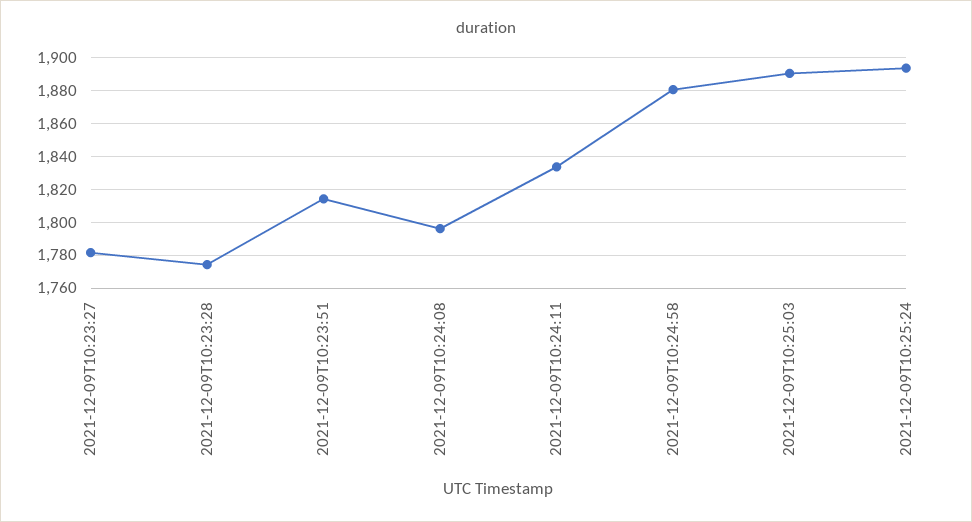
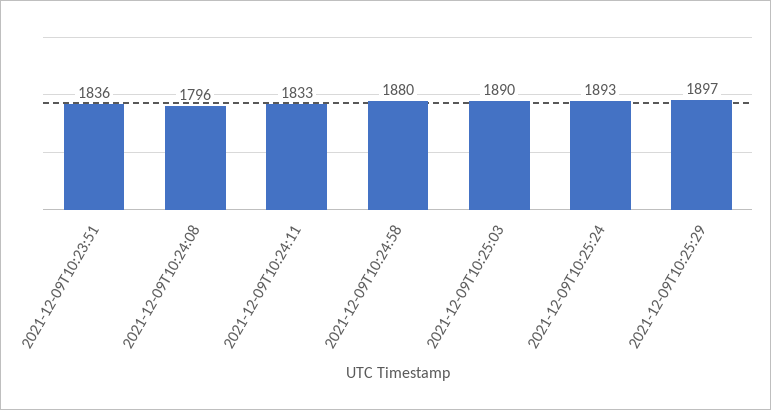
2021-12-09T10:23:27: 1780 -> none
2021-12-09T10:23:28: 1775 -> none
2021-12-09T10:23:51: 1815 -> 1836
2021-12-09T10:25:29: none -> 1897

